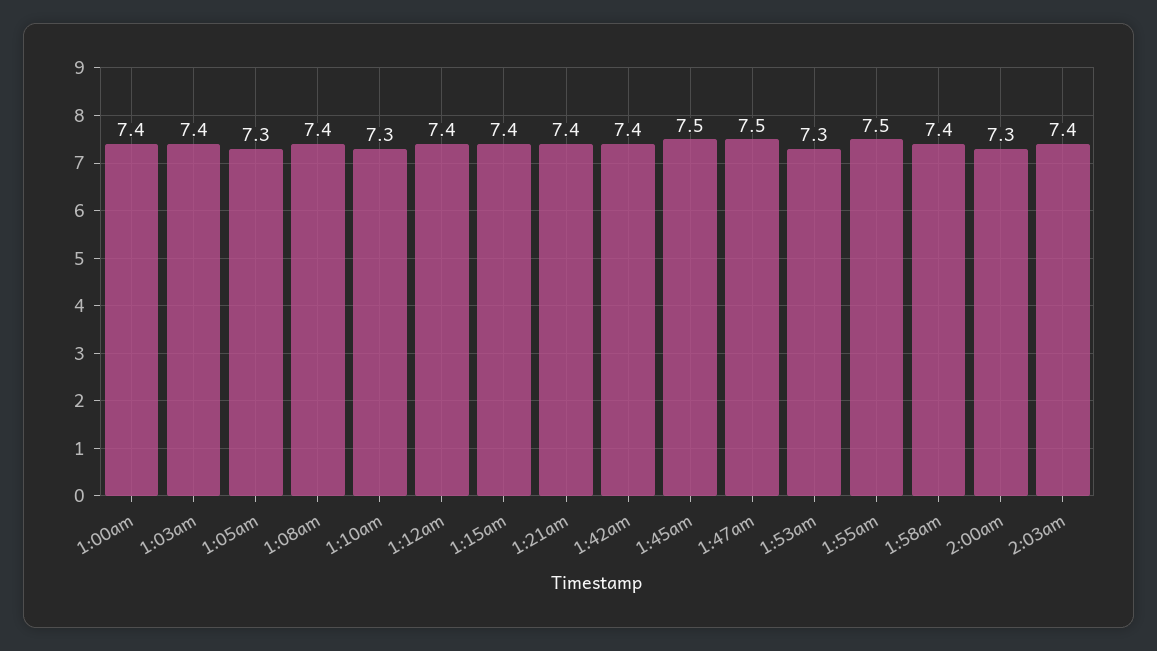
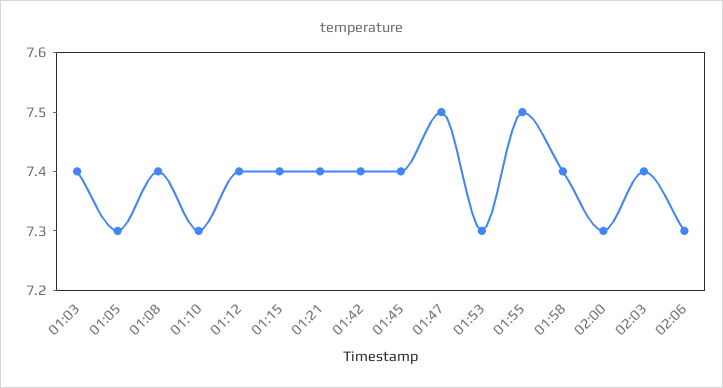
1:00am: 7.4 -> none
1:45am: 7.5 -> 7.4
02:06: none -> 7.3

